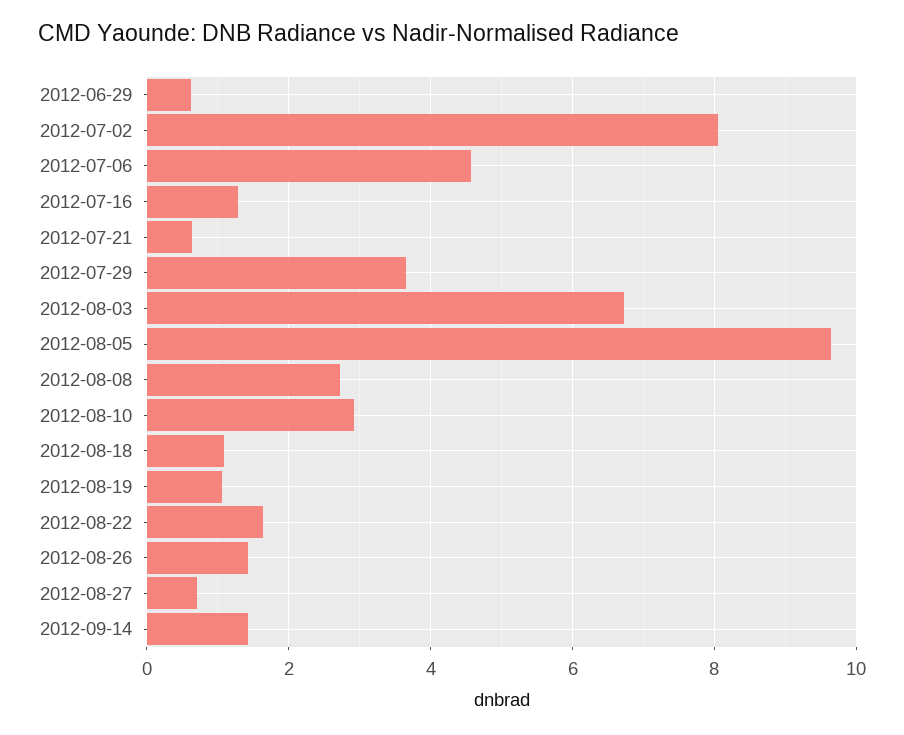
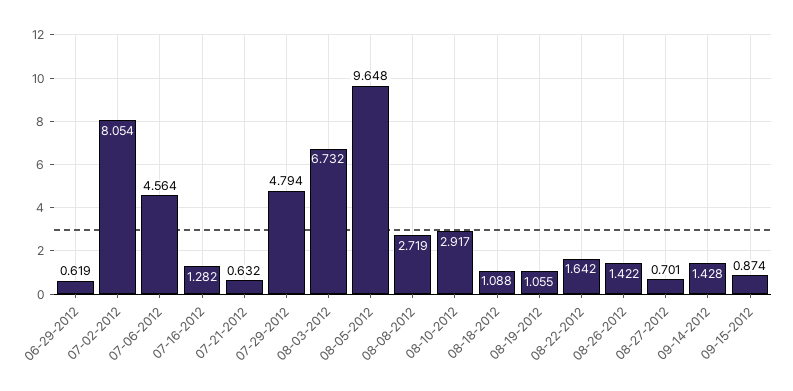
2012-07-29: 3.6 -> 4.794
09-15-2012: none -> 0.874

